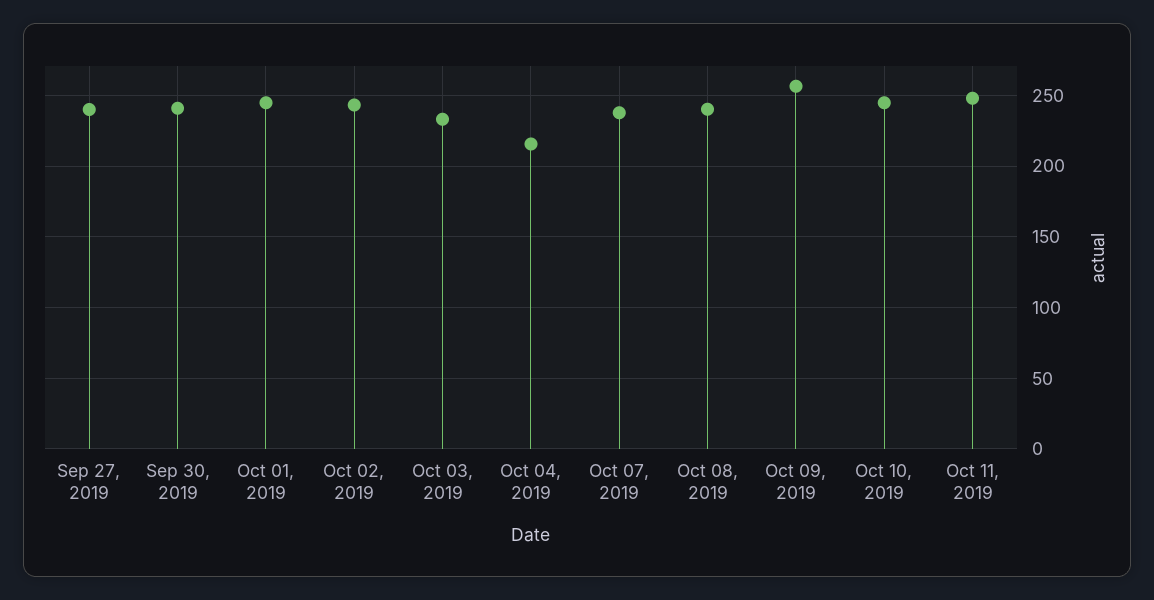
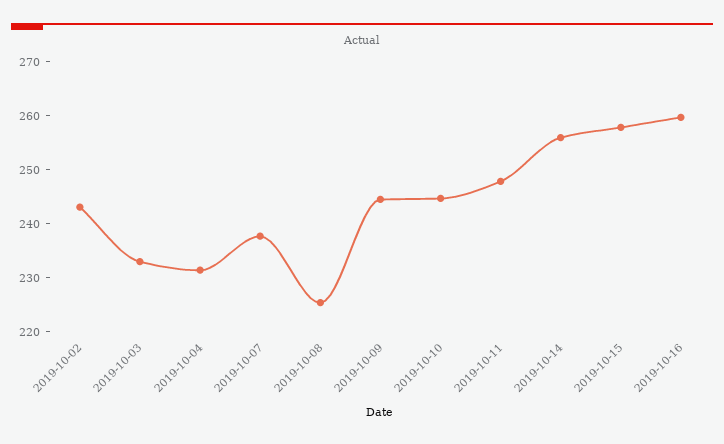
Sep 27, 2019: 240 -> none
Sep 30, 2019: 240 -> none
Oct 01, 2019: 245 -> none
Oct 04, 2019: 215 -> 232
Oct 08, 2019: 240 -> 226
Oct 09, 2019: 255 -> 244
2019-10-14: none -> 256
2019-10-15: none -> 258
2019-10-16: none -> 260

